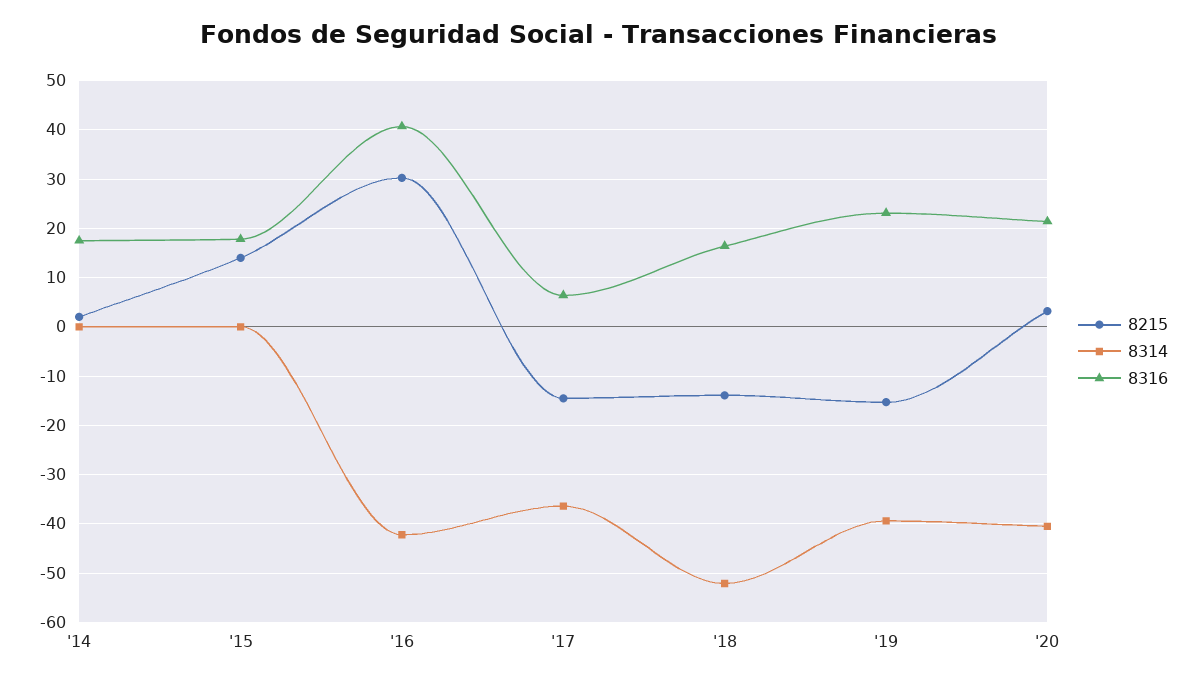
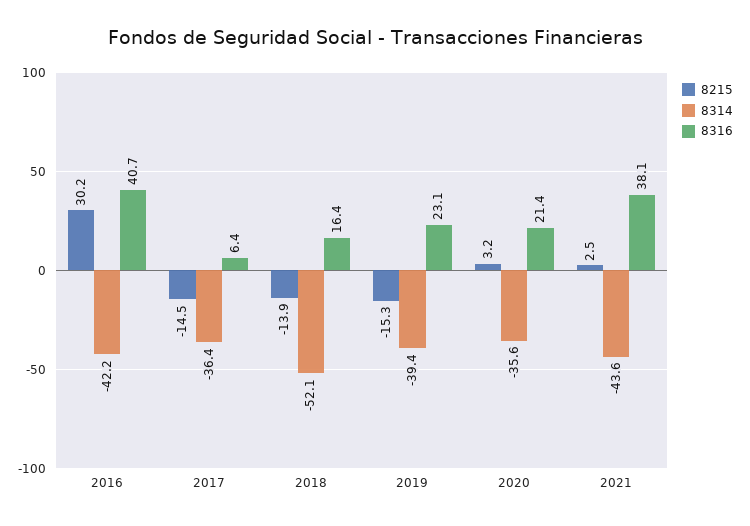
8215, '14: 2 -> none
8314, '14: 0 -> none
8316, '14: 18 -> none
8215, '15: 14 -> none
8314, '15: 0 -> none
8316, '15: 18 -> none
8314, '20: -40 -> -35.6
8215, 2021: none -> 2.5
8314, 2021: none -> -43.6
8316, 2021: none -> 38.1

